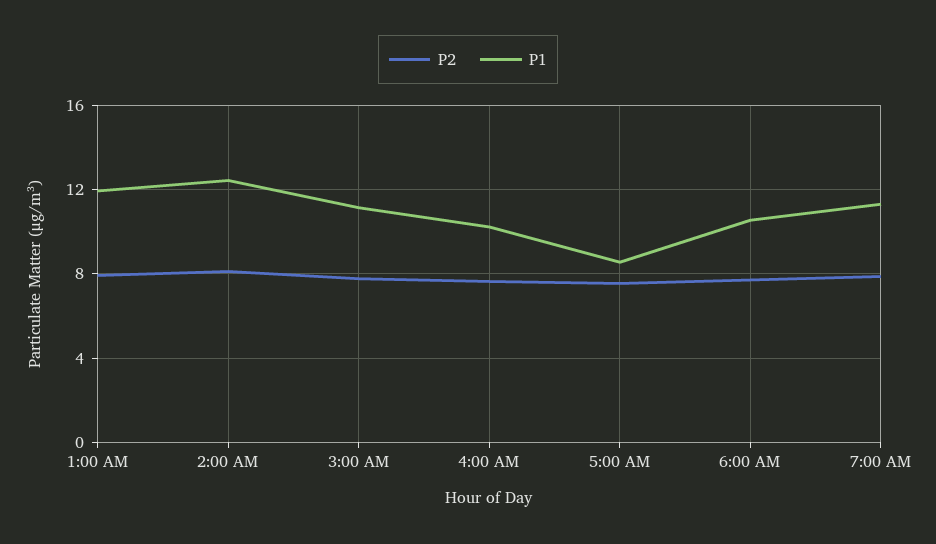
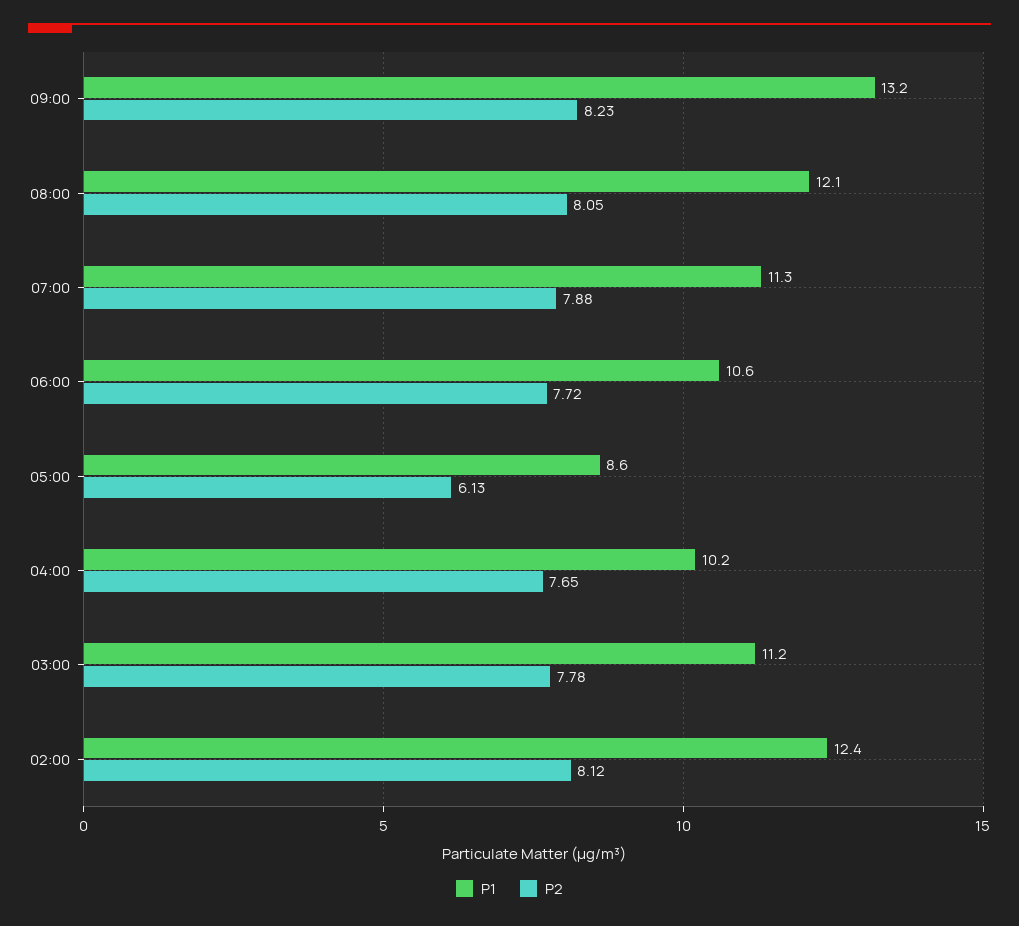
P2, 1:00 AM: 8 -> none
P1, 1:00 AM: 12 -> none
P2, 5:00 AM: 7.5 -> 6.13
P1, 09:00: none -> 13.2
P2, 09:00: none -> 8.23
P1, 08:00: none -> 12.1
P2, 08:00: none -> 8.05

